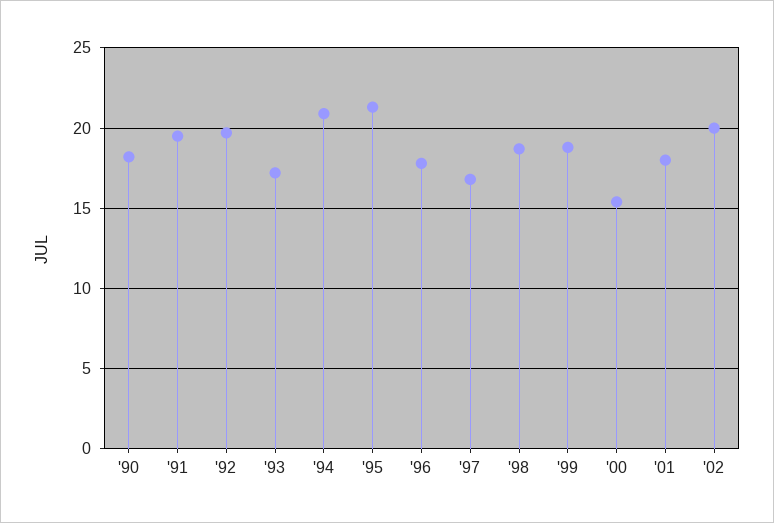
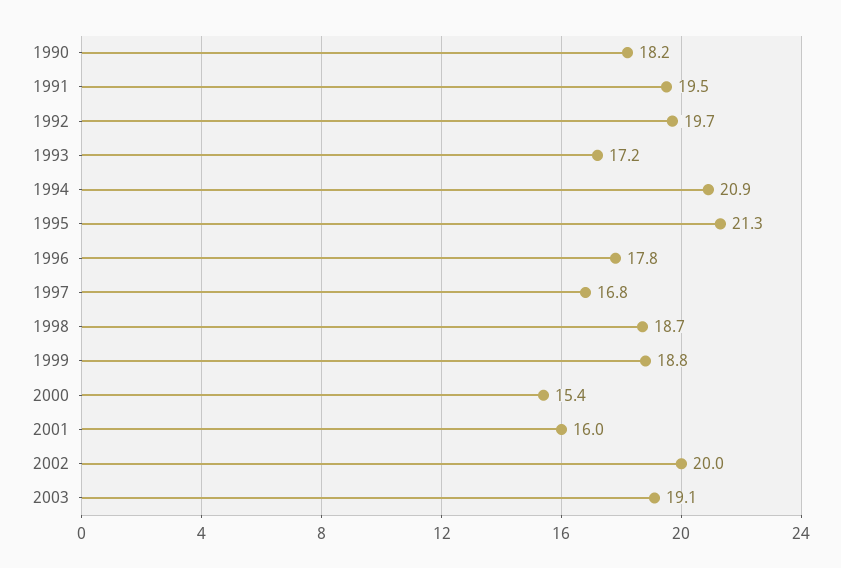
'01: 18 -> 16
2003: none -> 19.1

